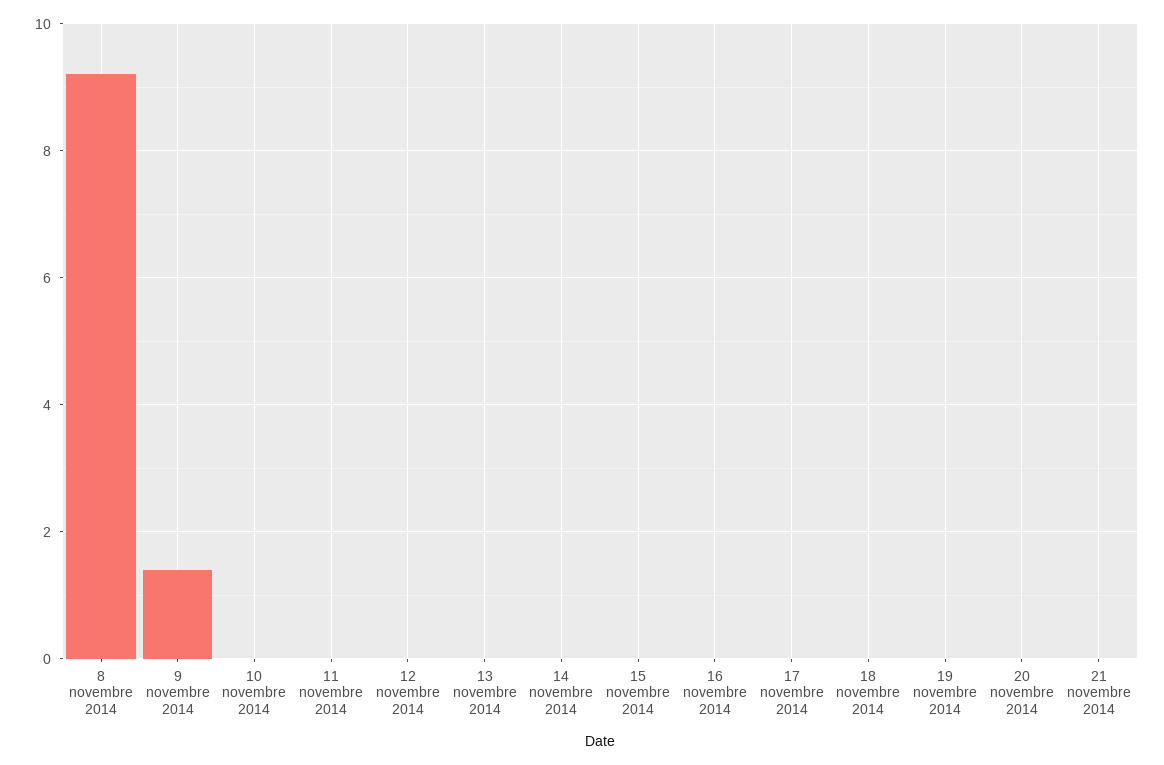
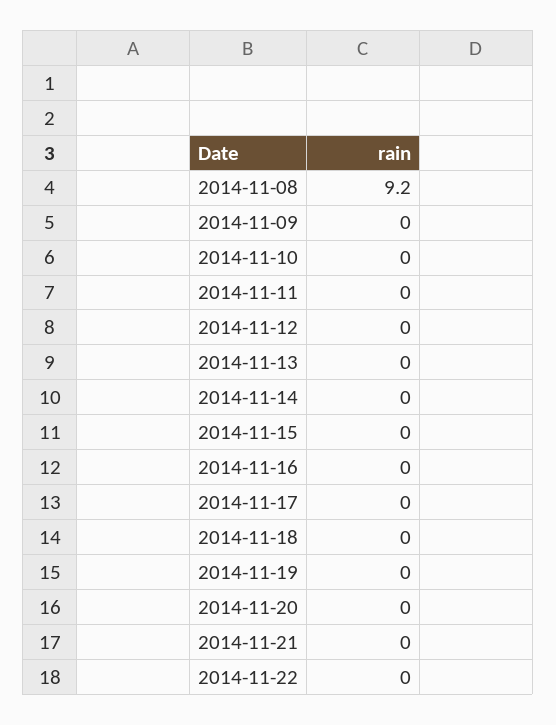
9 novembre 2014: 1.5 -> 0
2014-11-22: none -> 0

